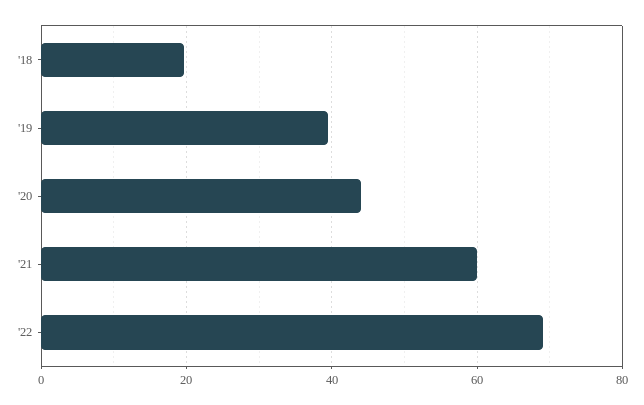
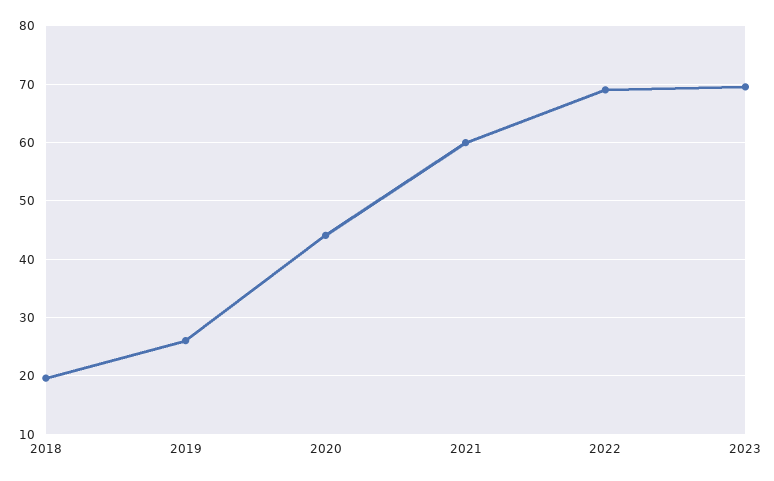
'19: 40 -> 26
2023: none -> 70

